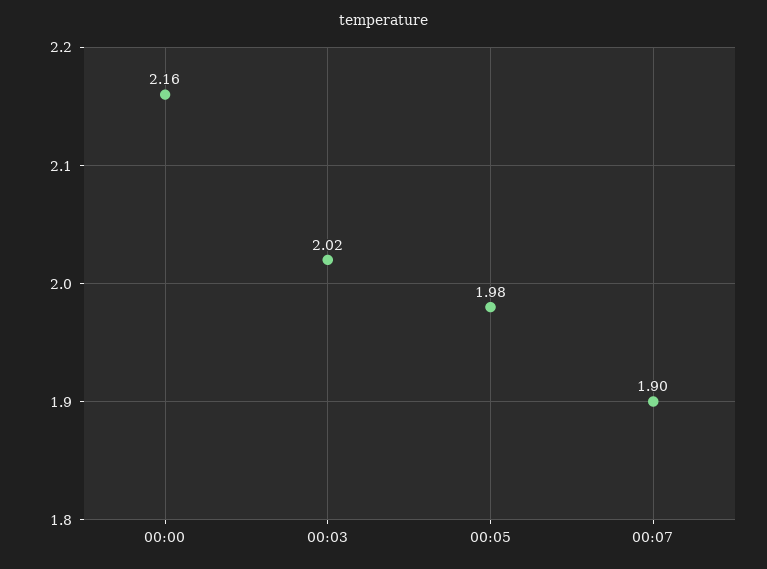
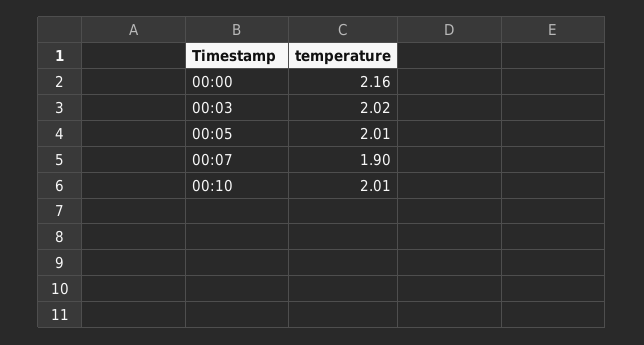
00:05: 1.98 -> 2.01
00:10: none -> 2.01

